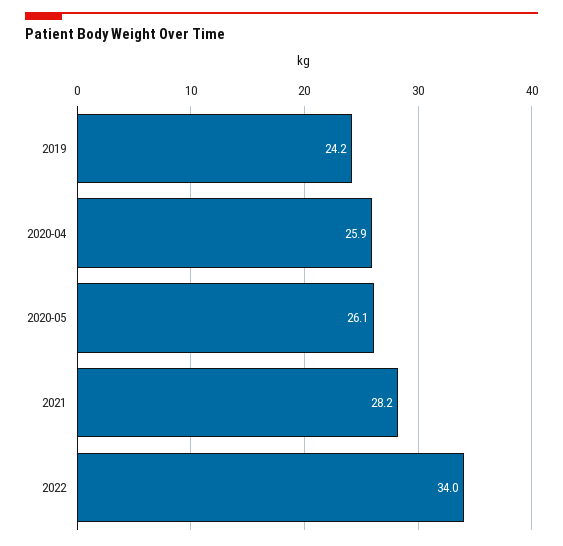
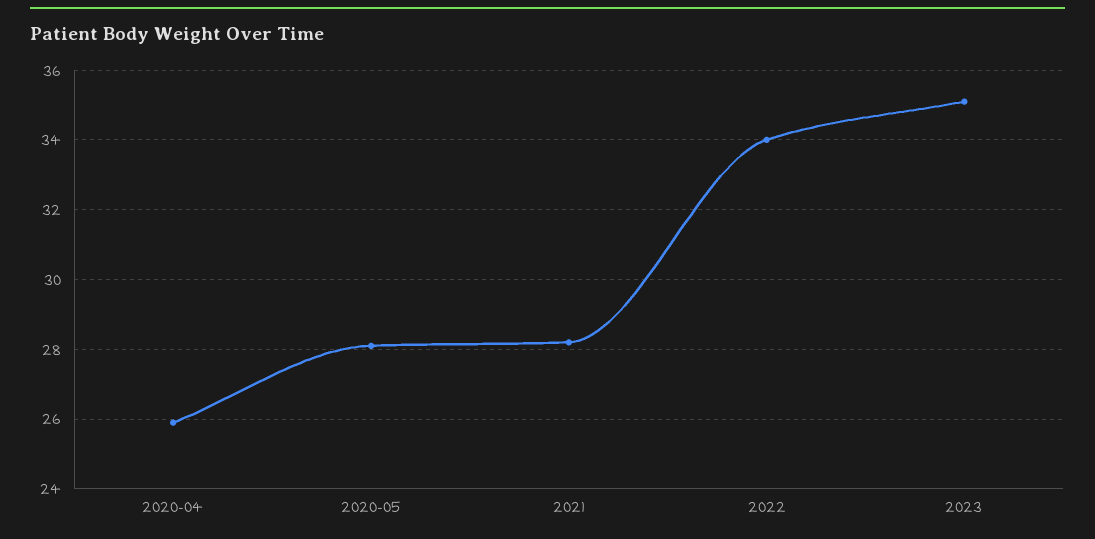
2019: 24.2 -> none
2020-05: 26.1 -> 28
2023: none -> 35

